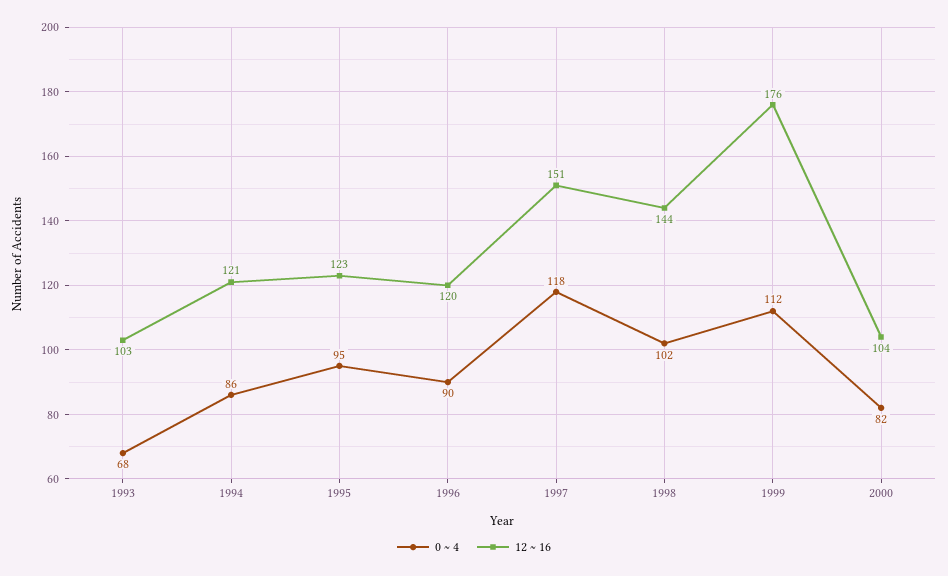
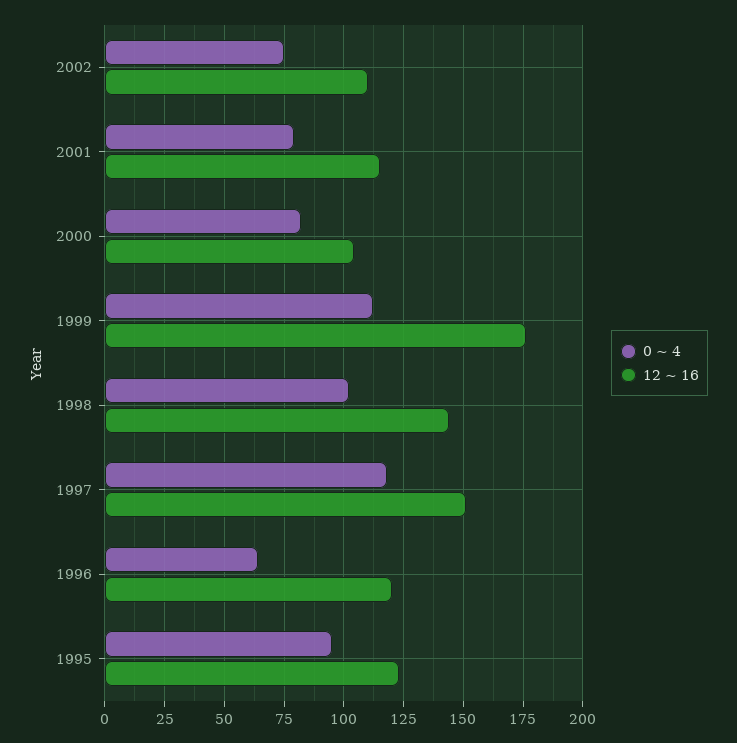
0 ~ 4, 1993: 68 -> none
12 ~ 16, 1993: 103 -> none
0 ~ 4, 1994: 86 -> none
12 ~ 16, 1994: 121 -> none
0 ~ 4, 1996: 90 -> 65
0 ~ 4, 2002: none -> 75
12 ~ 16, 2002: none -> 110
0 ~ 4, 2001: none -> 80
12 ~ 16, 2001: none -> 115

